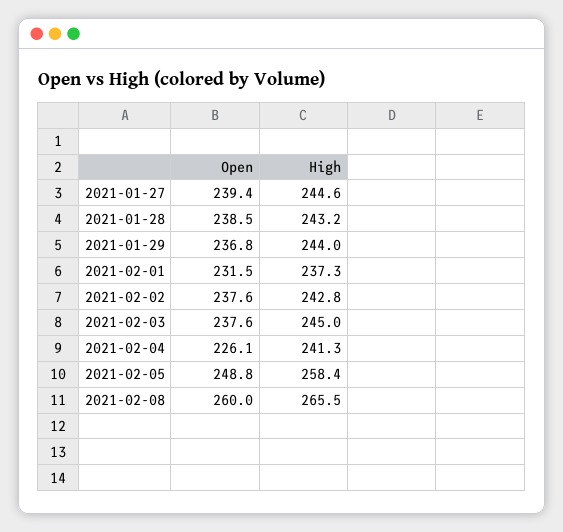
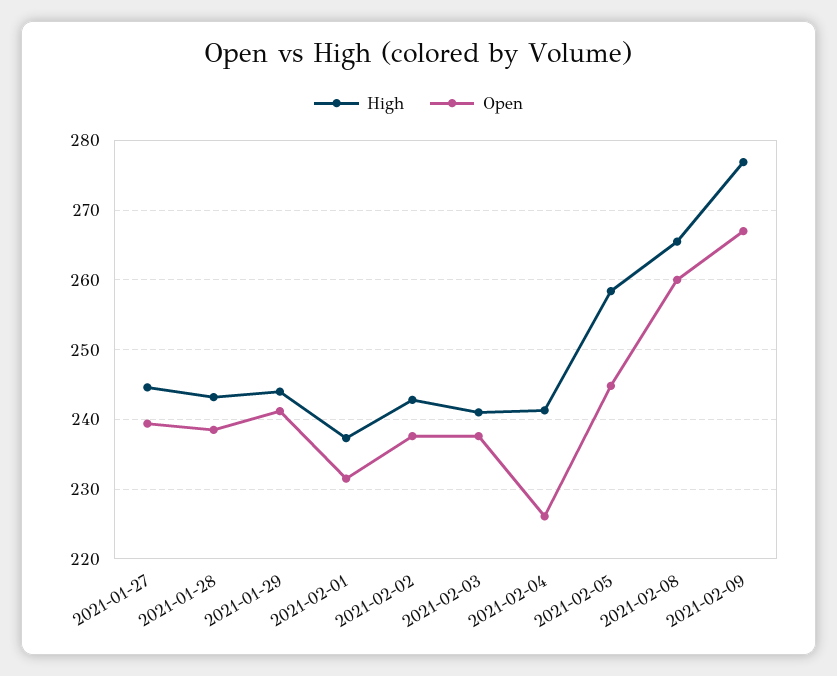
Open, 2021-01-29: 236.8 -> 241
High, 2021-02-03: 245 -> 241
Open, 2021-02-05: 248.8 -> 245
High, 2021-02-09: none -> 277
Open, 2021-02-09: none -> 267

